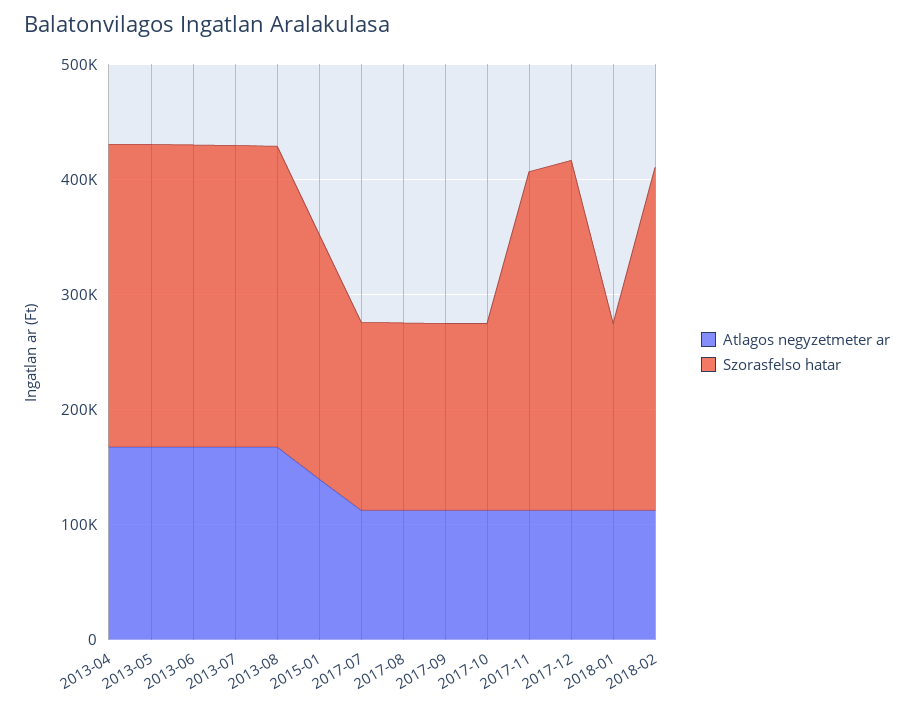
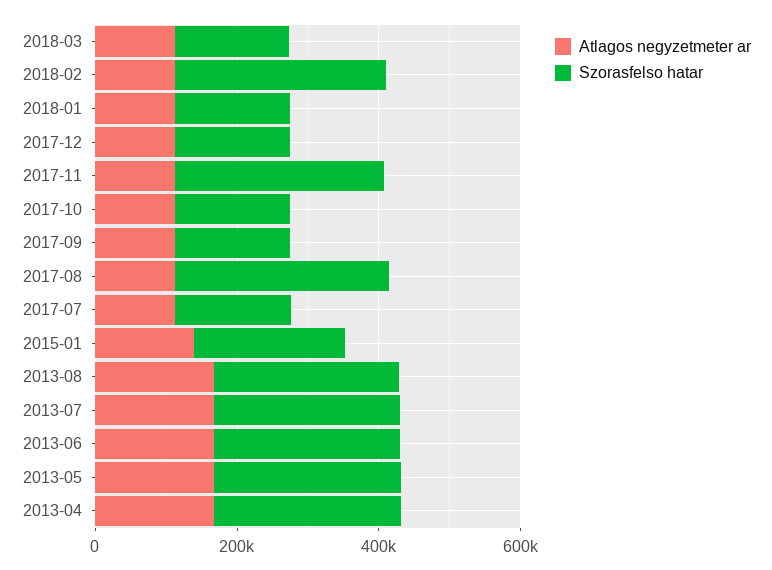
Szorasfelso hatar, 2017-08: 160000 -> 300000
Szorasfelso hatar, 2017-12: 300000 -> 150000
Atlagos negyzetmeter ar, 2018-03: none -> 100000
Szorasfelso hatar, 2018-03: none -> 150000

